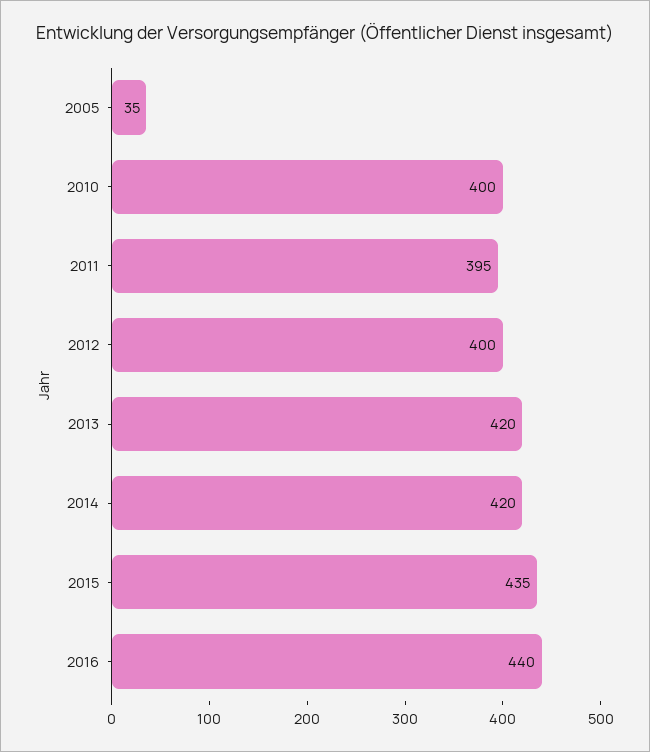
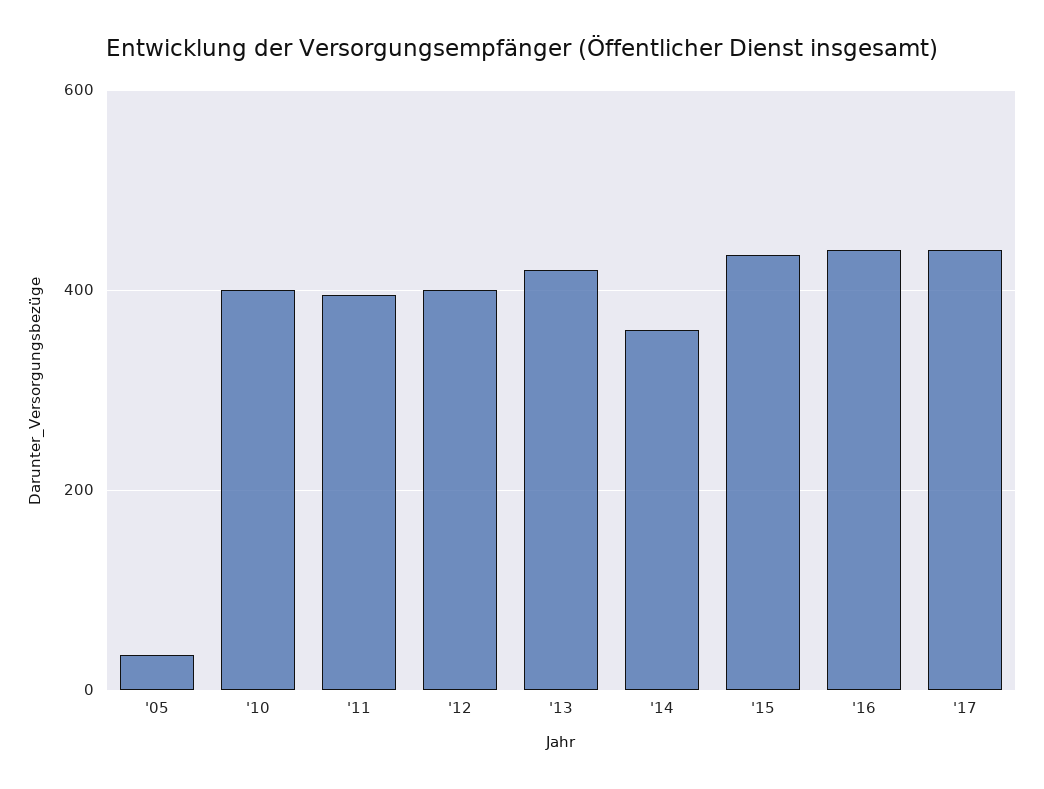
2014: 420 -> 360
'17: none -> 440

